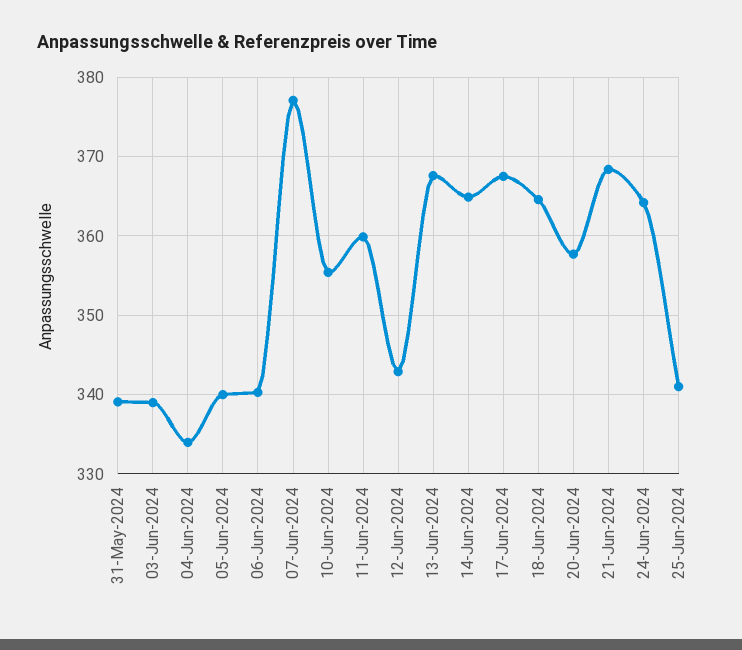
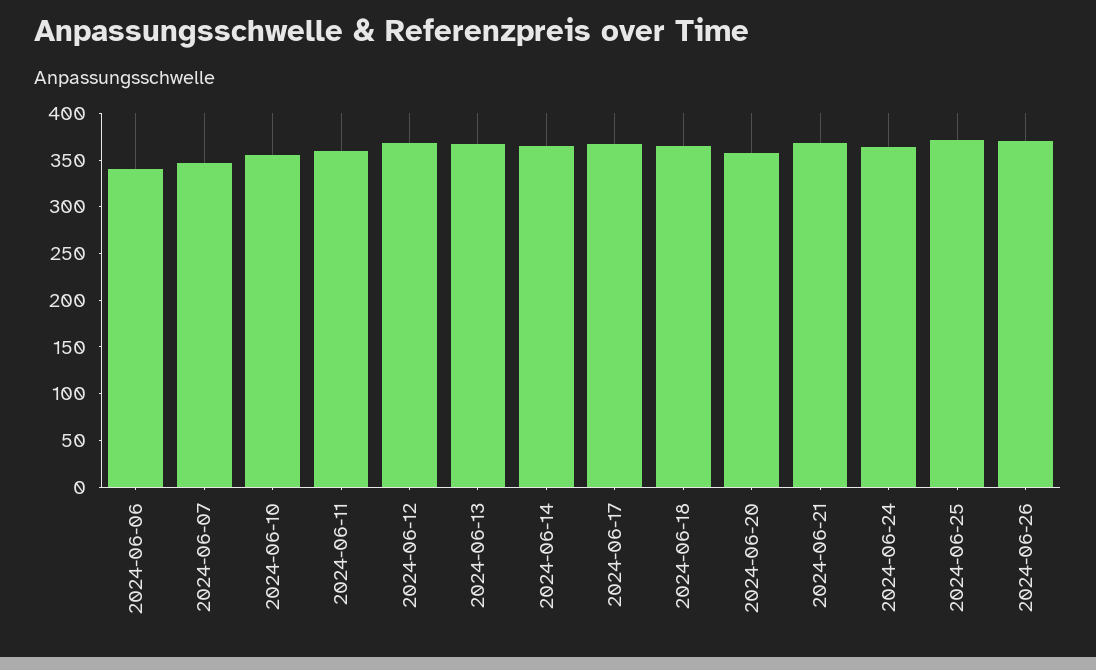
31-May-2024: 339 -> none
03-Jun-2024: 339 -> none
04-Jun-2024: 334 -> none
05-Jun-2024: 340 -> none
07-Jun-2024: 377 -> 350
12-Jun-2024: 343 -> 370
25-Jun-2024: 341 -> 370
2024-06-26: none -> 370

